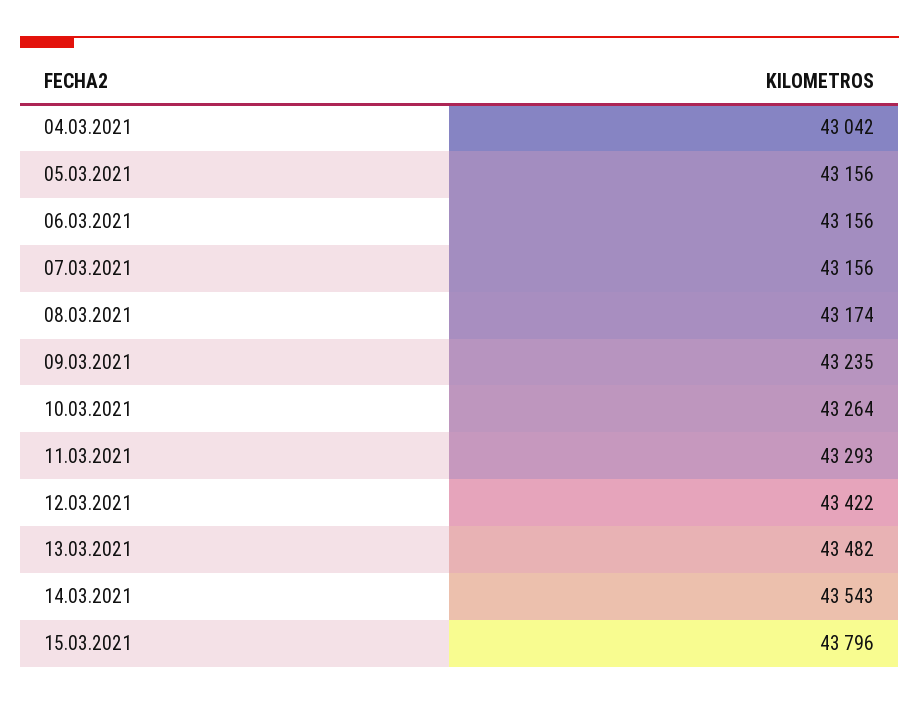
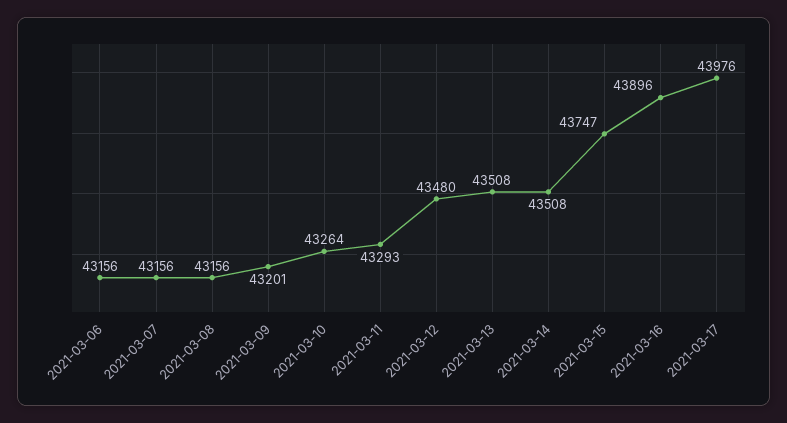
04.03.2021: 43042 -> none
05.03.2021: 43156 -> none
08.03.2021: 43174 -> 43156
09.03.2021: 43235 -> 43201
12.03.2021: 43422 -> 43480
13.03.2021: 43482 -> 43508
14.03.2021: 43543 -> 43508
15.03.2021: 43796 -> 43747
2021-03-16: none -> 43896
2021-03-17: none -> 43976

